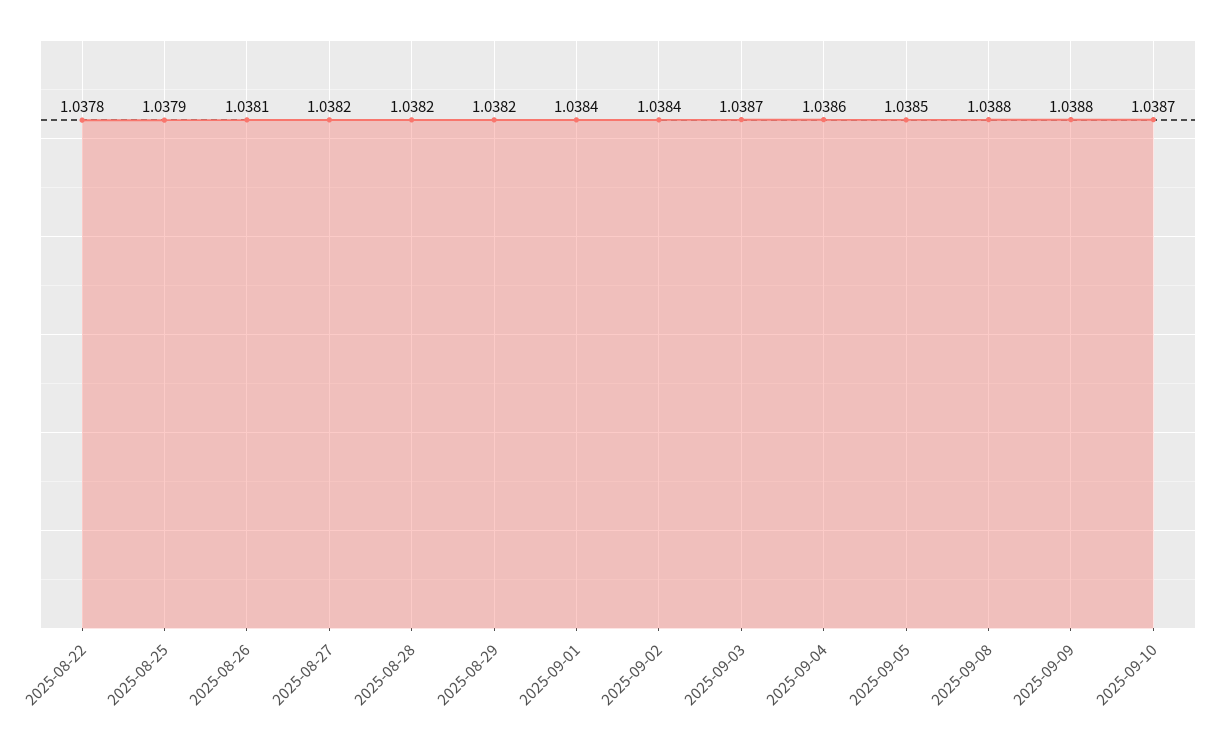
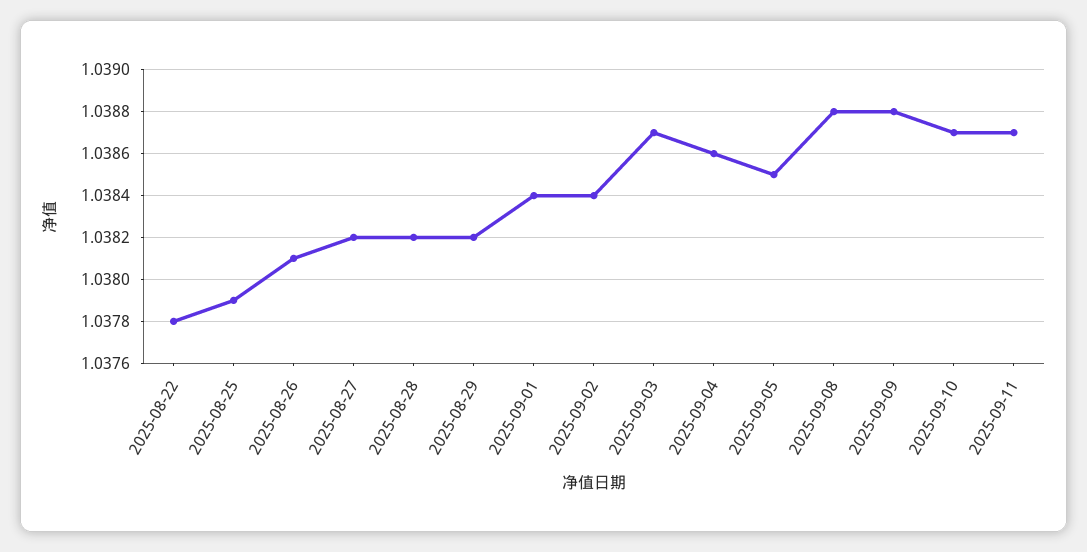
2025-09-11: none -> 1.0387

